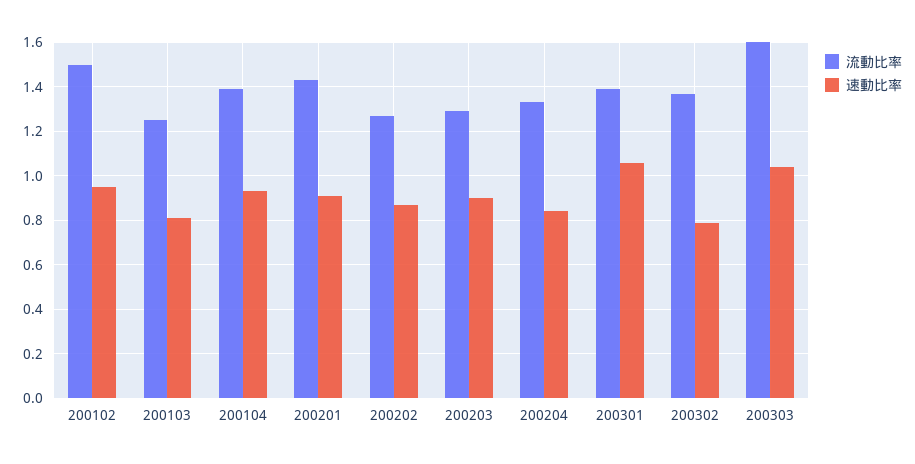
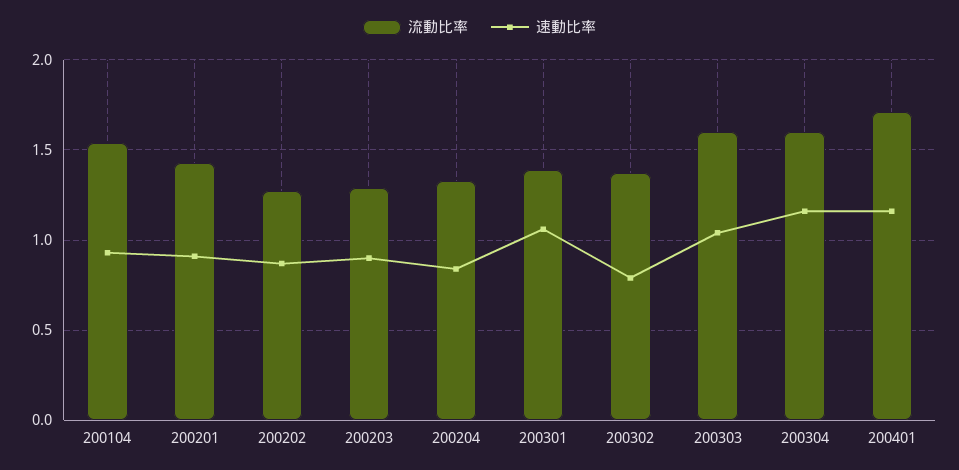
流動比率, 200102: 1.5 -> none
速動比率, 200102: 0.95 -> none
流動比率, 200103: 1.25 -> none
速動比率, 200103: 0.8 -> none
流動比率, 200104: 1.4 -> 1.55
流動比率, 200304: none -> 1.6
速動比率, 200304: none -> 1.15
流動比率, 200401: none -> 1.7
速動比率, 200401: none -> 1.15

